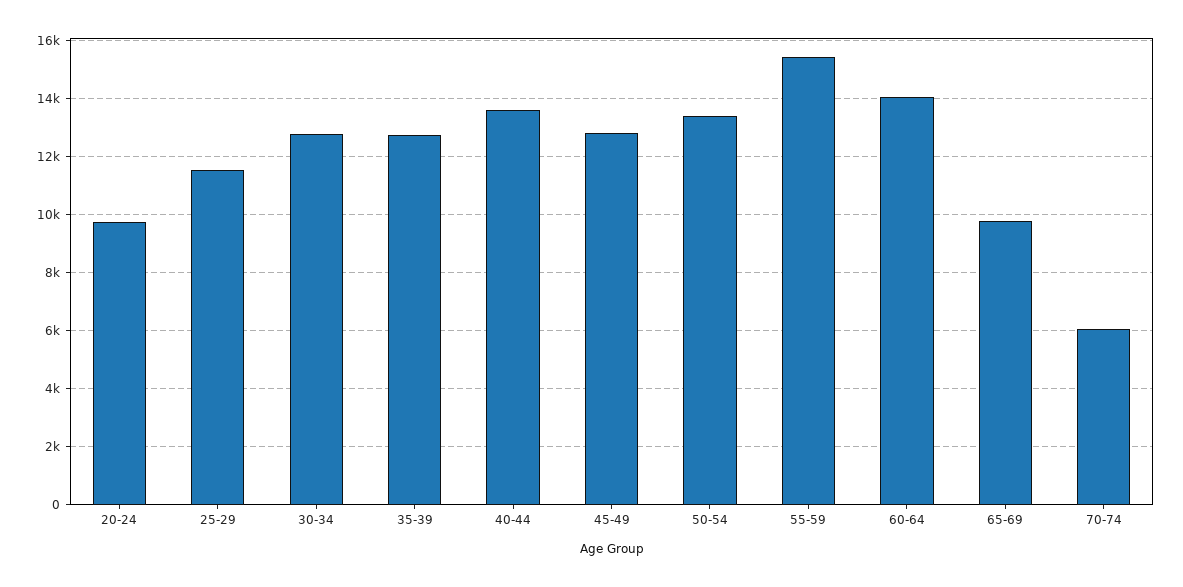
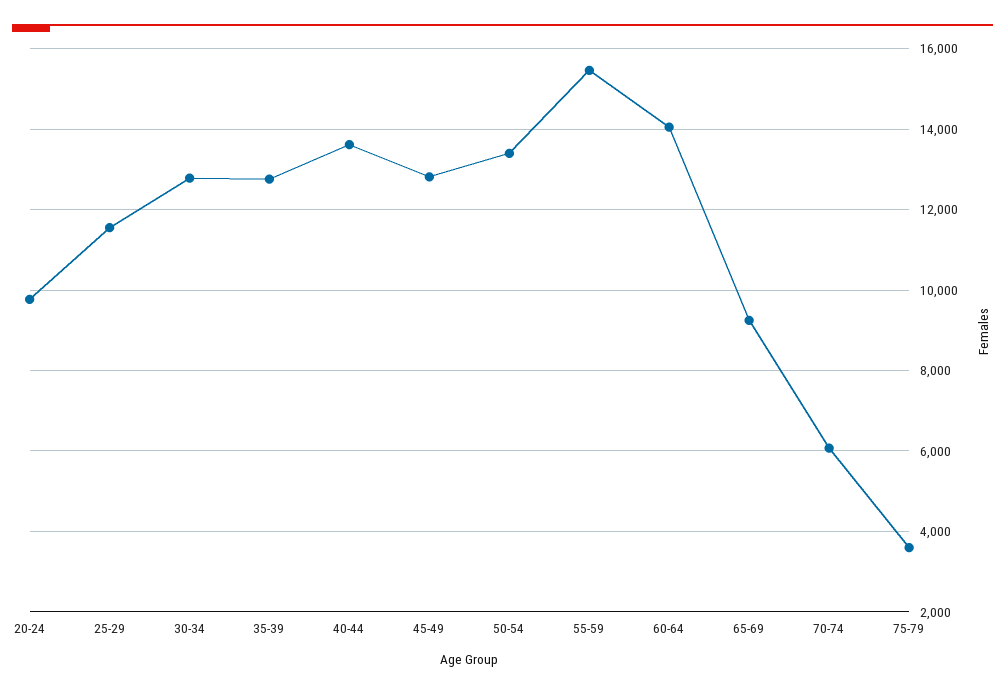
65-69: 9750 -> 9200
75-79: none -> 3600

